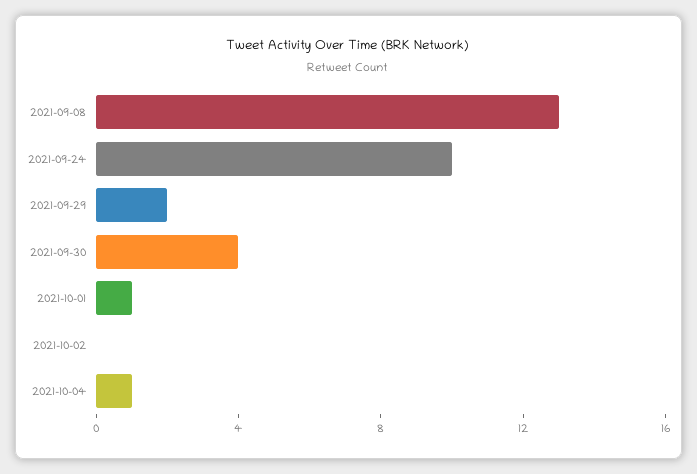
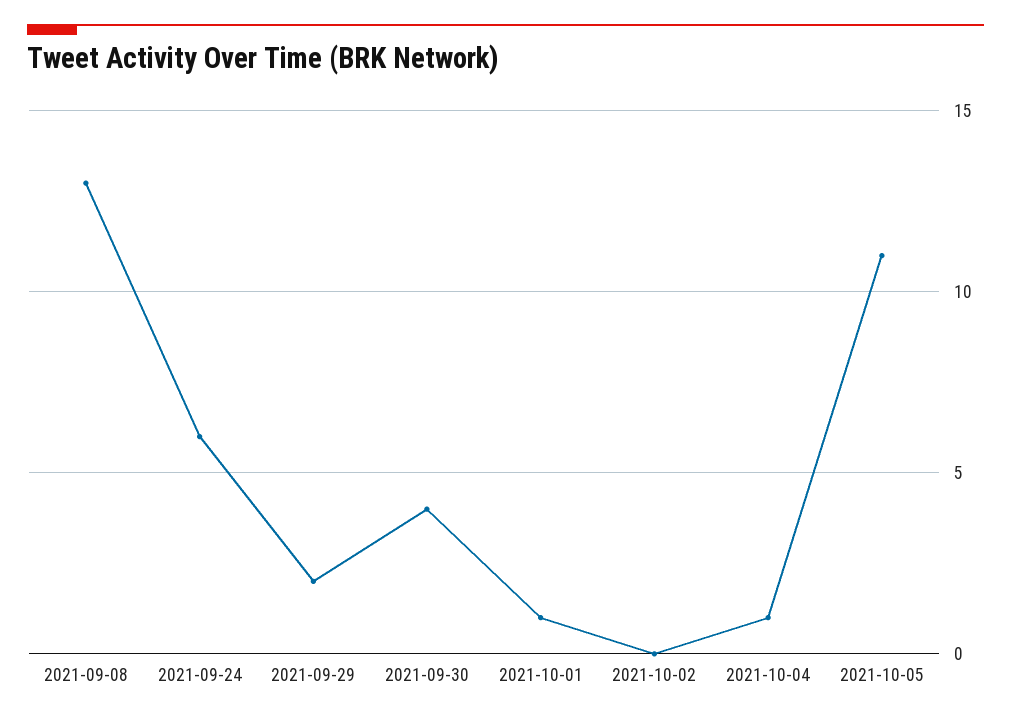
2021-09-24: 10 -> 6
2021-10-05: none -> 11

